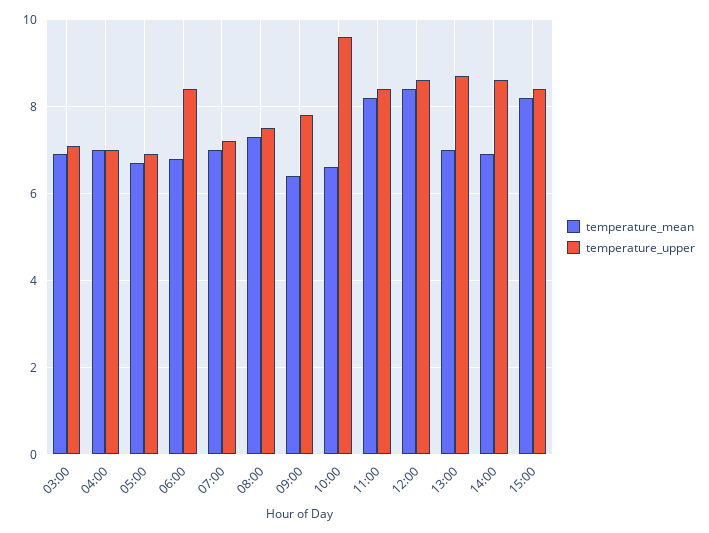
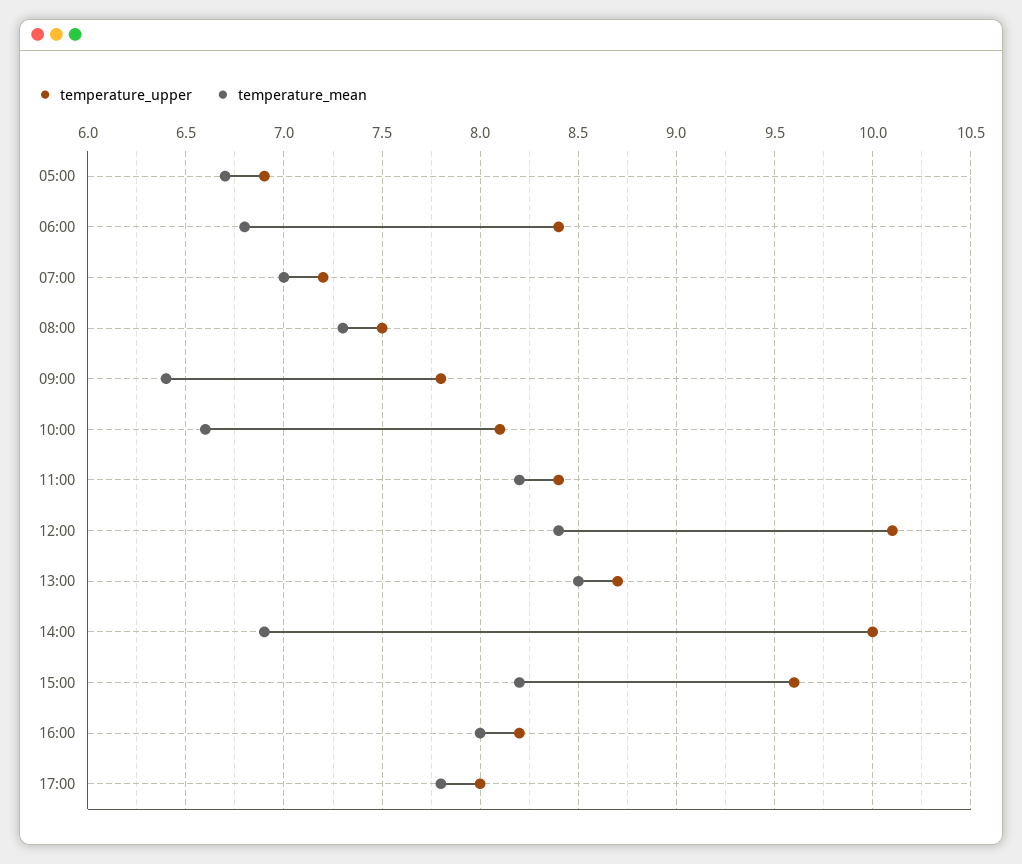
temperature_mean, 03:00: 7 -> none
temperature_upper, 03:00: 7 -> none
temperature_mean, 04:00: 7 -> none
temperature_upper, 04:00: 7 -> none
temperature_upper, 10:00: 9.5 -> 8.1
temperature_upper, 12:00: 8.5 -> 10.1
temperature_mean, 13:00: 7 -> 8.5
temperature_upper, 14:00: 8.5 -> 10
temperature_upper, 15:00: 8.5 -> 9.6
temperature_upper, 16:00: none -> 8.2
temperature_mean, 16:00: none -> 8
temperature_upper, 17:00: none -> 8
temperature_mean, 17:00: none -> 7.8

